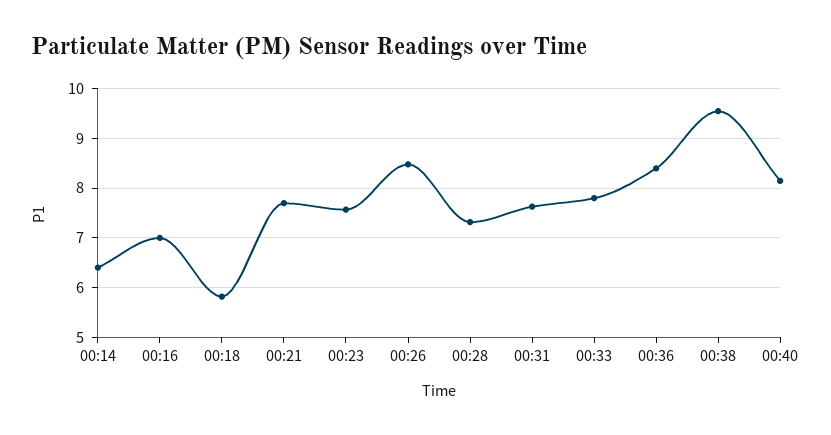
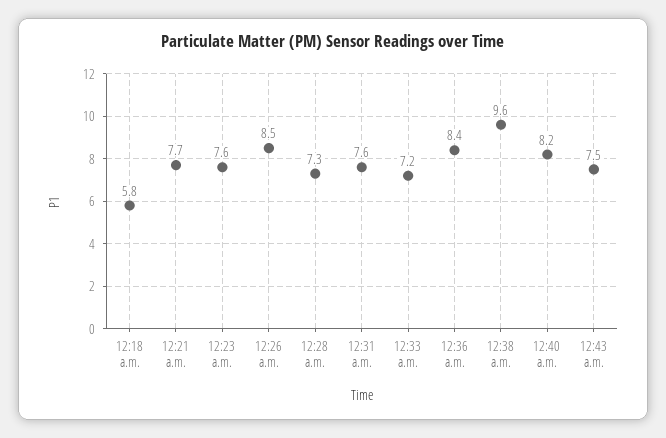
00:14: 6.4 -> none
00:16: 7 -> none
00:33: 7.8 -> 7.2
12:43 a.m.: none -> 7.5

